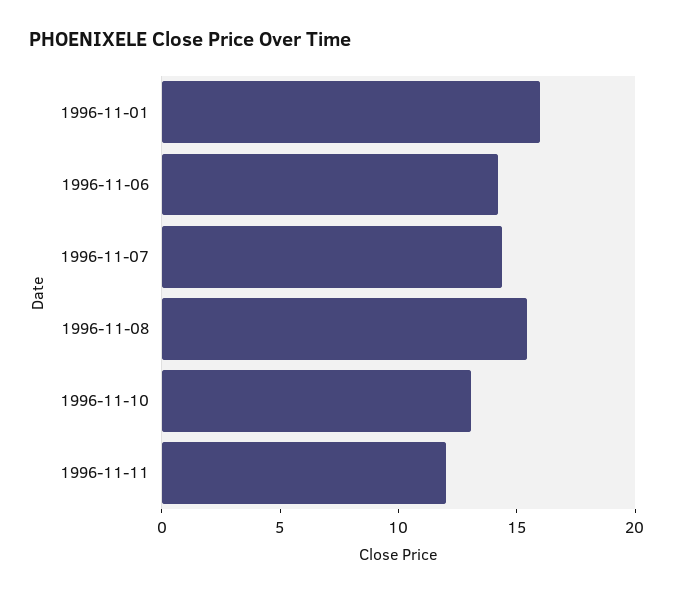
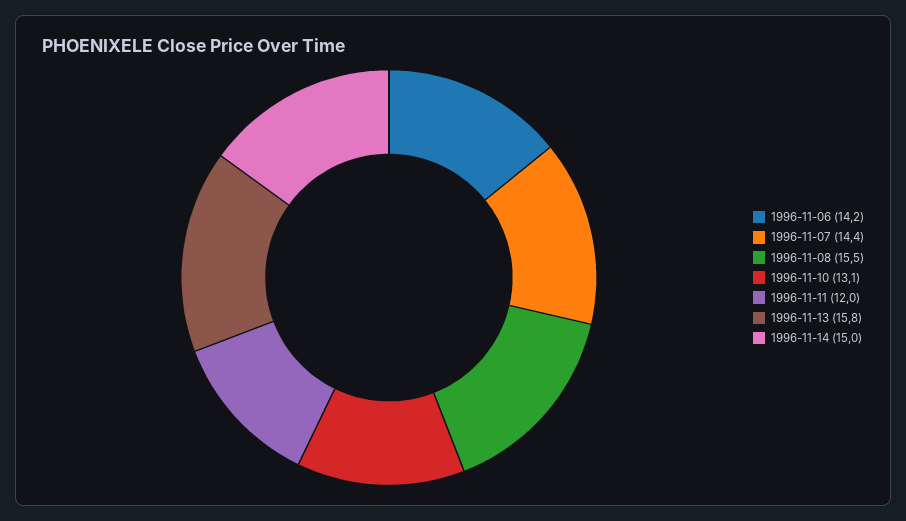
1996-11-01: 16 -> none
1996-11-13: none -> 15.8
1996-11-14: none -> 15

